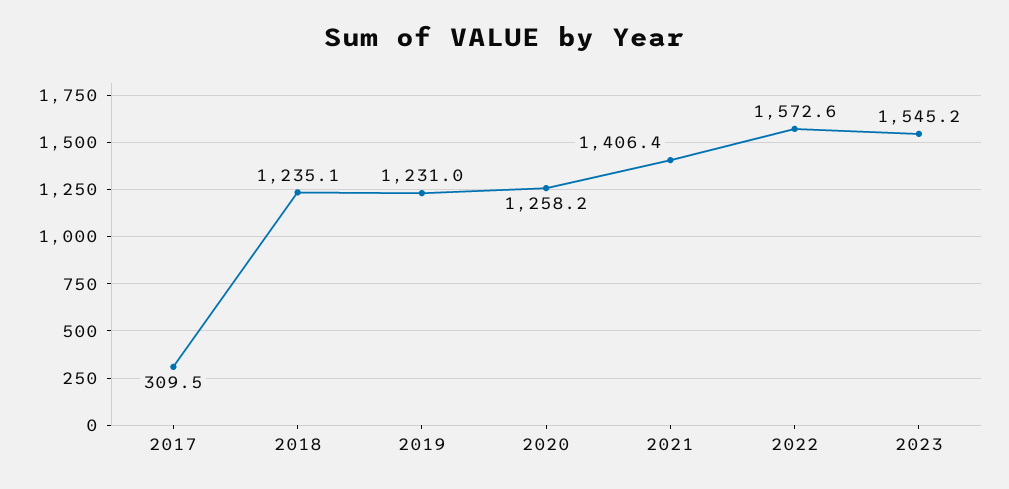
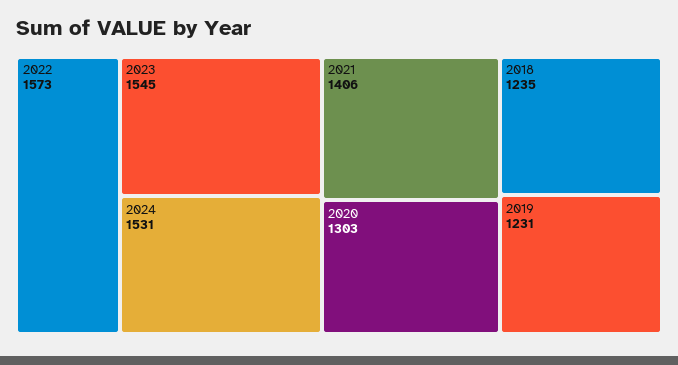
2017: 309.5 -> none
2020: 1258.2 -> 1303
2024: none -> 1531

